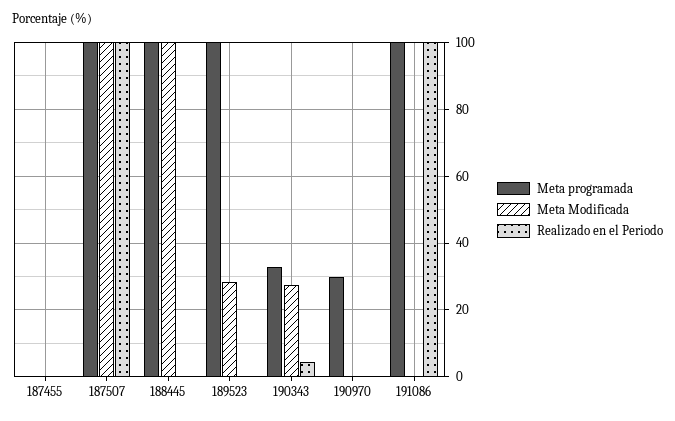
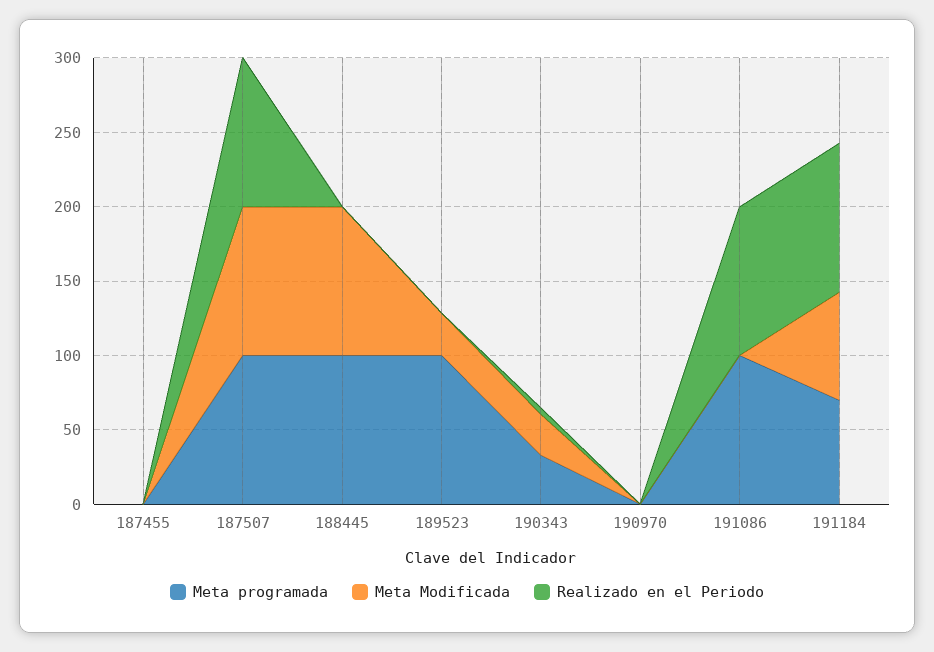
Meta programada, 190970: 30 -> 0
Meta programada, 191184: none -> 70
Meta Modificada, 191184: none -> 70
Realizado en el Periodo, 191184: none -> 100

